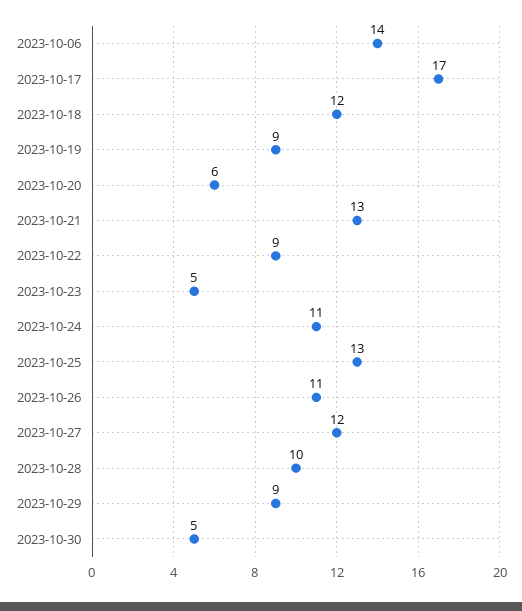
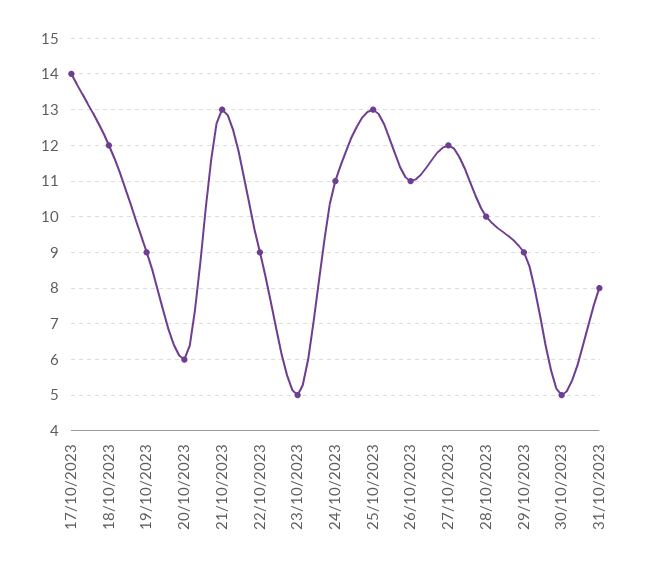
2023-10-06: 14 -> none
2023-10-17: 17 -> 14
31/10/2023: none -> 8

